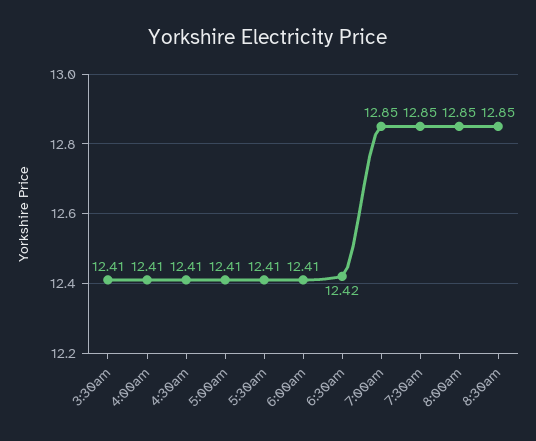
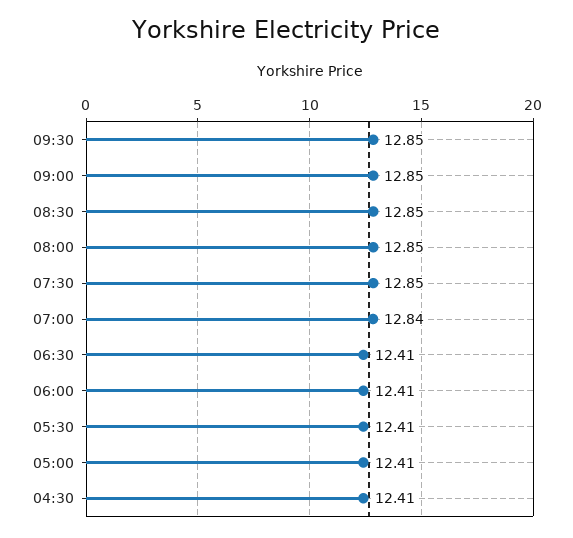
3:30am: 12.41 -> none
4:00am: 12.41 -> none
6:30am: 12.42 -> 12.41
7:00am: 12.85 -> 12.84
09:30: none -> 12.85
09:00: none -> 12.85

